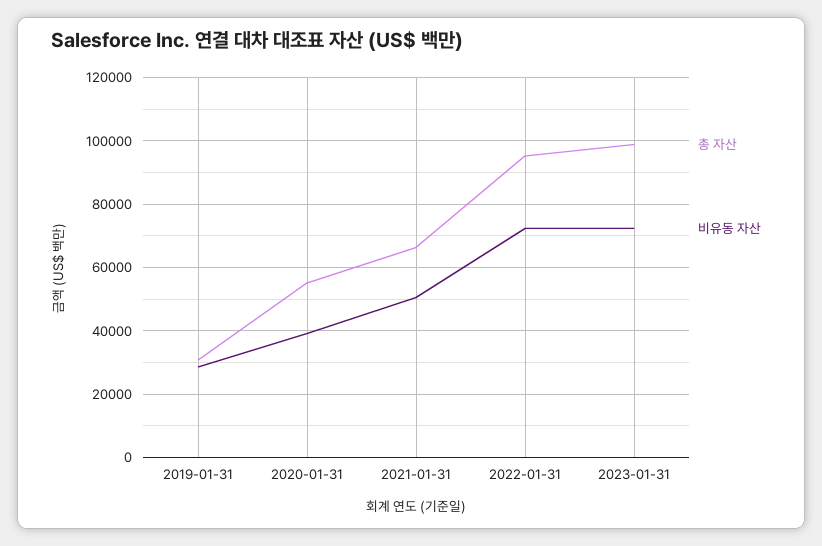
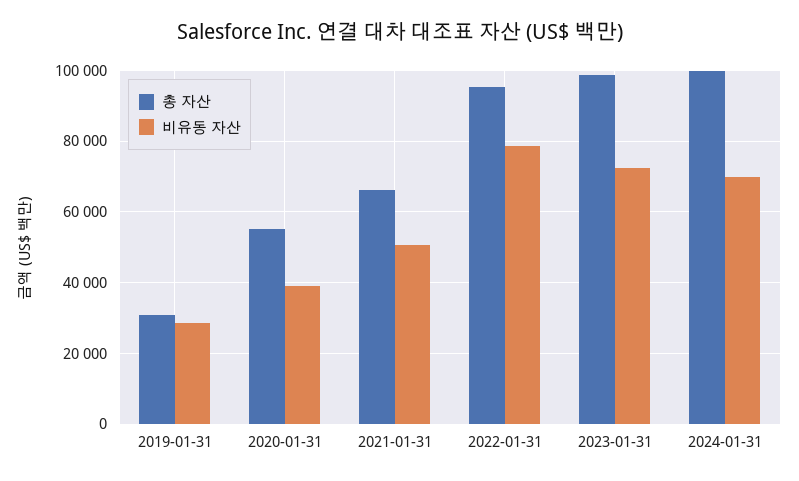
비유동 자산, 2022-01-31: 72000 -> 78000
총 자산, 2024-01-31: none -> 100000
비유동 자산, 2024-01-31: none -> 70000

